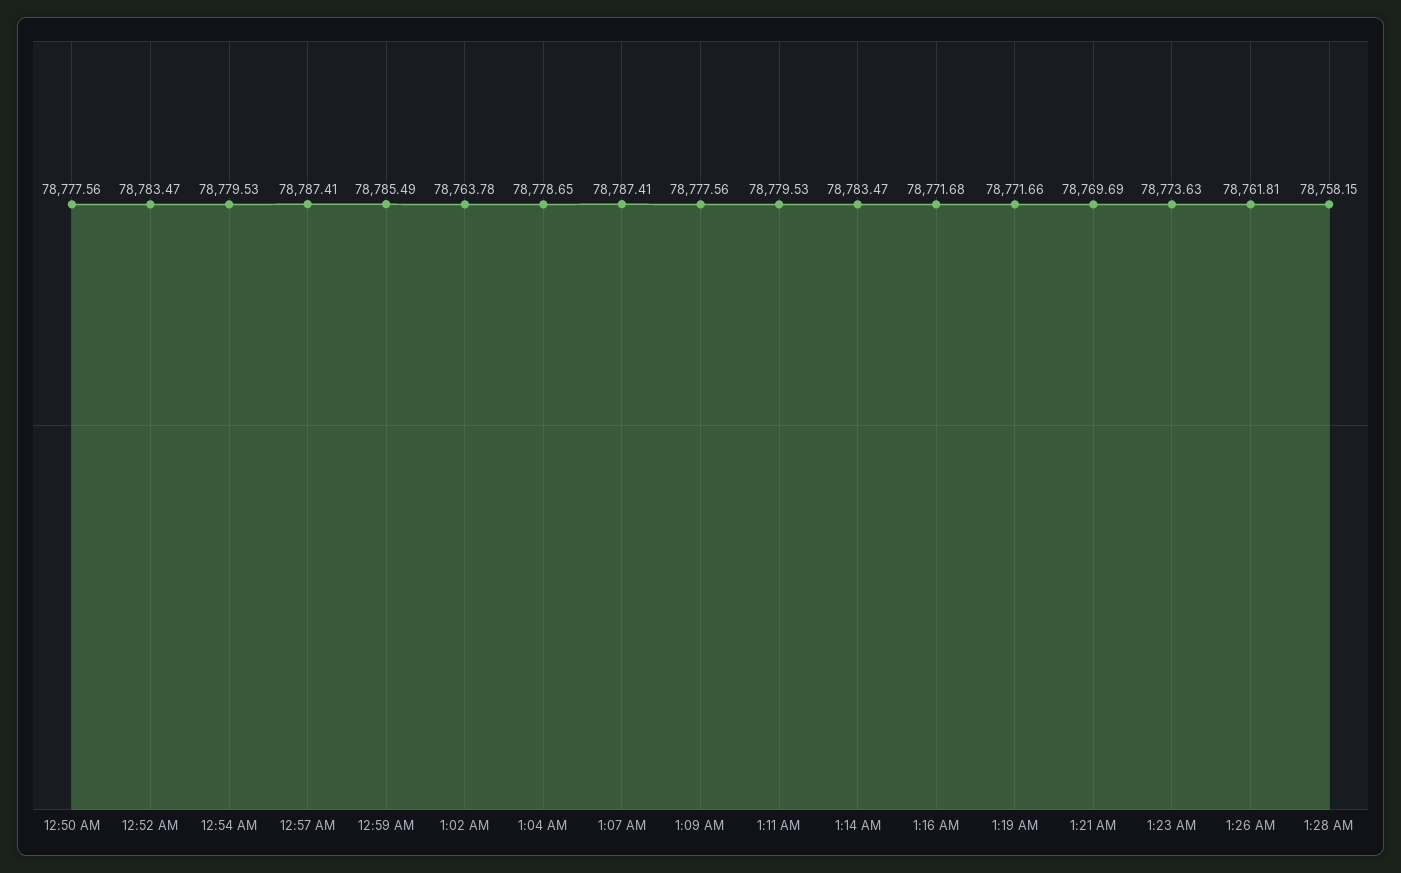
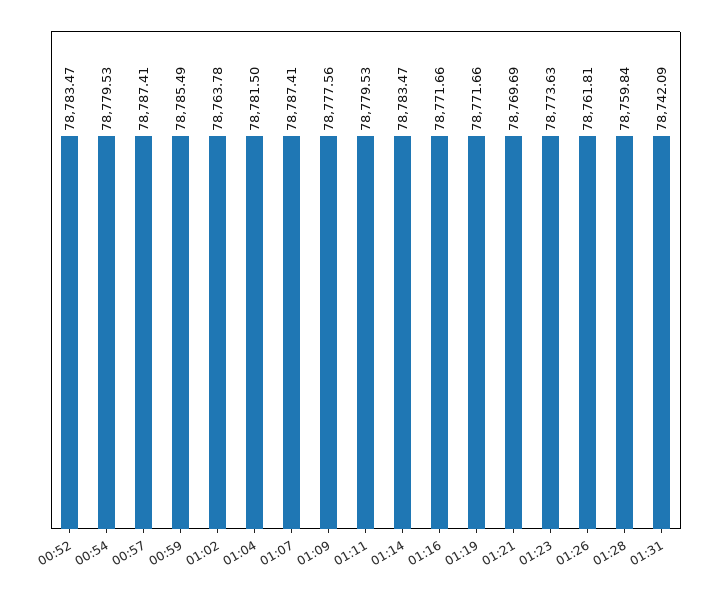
12:50 AM: 78777.56 -> none
1:04 AM: 78778.65 -> 78781.5
1:16 AM: 78771.68 -> 78771.66
1:28 AM: 78758.15 -> 78759.84
01:31: none -> 78742.09

